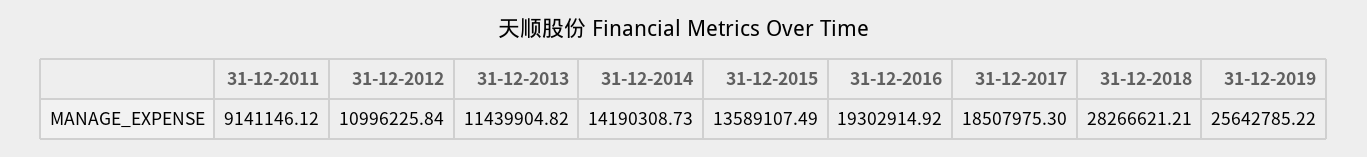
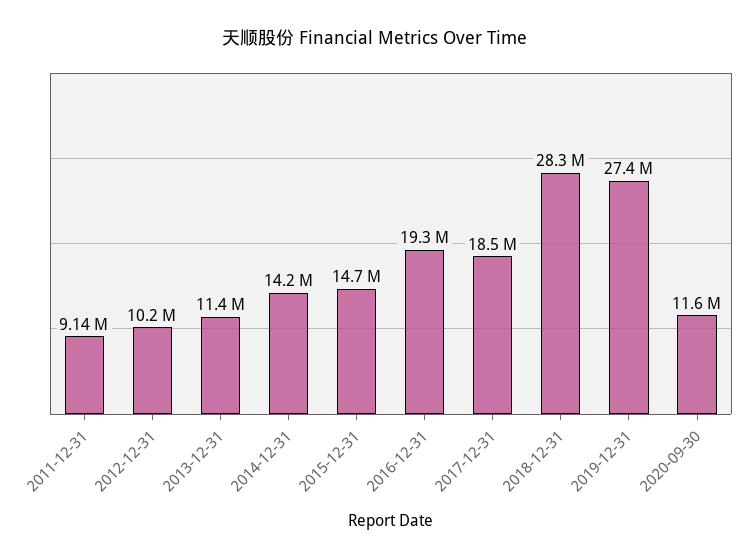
31-12-2012: 10996225.84 -> 10200000
31-12-2015: 13589107.49 -> 14700000
31-12-2019: 25642785.22 -> 27400000
2020-09-30: none -> 11600000

